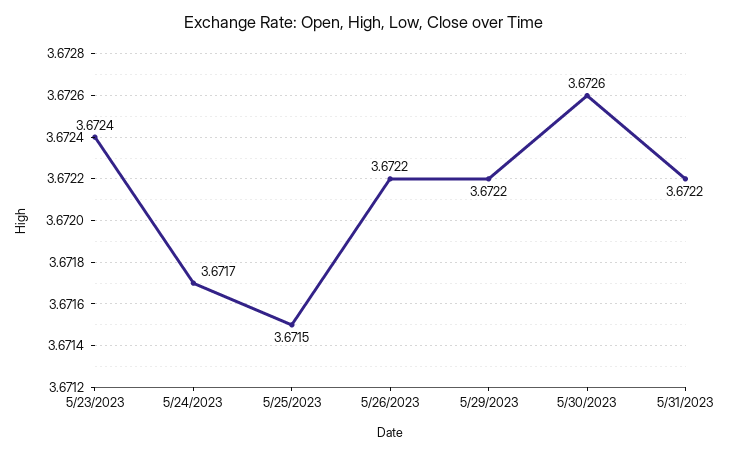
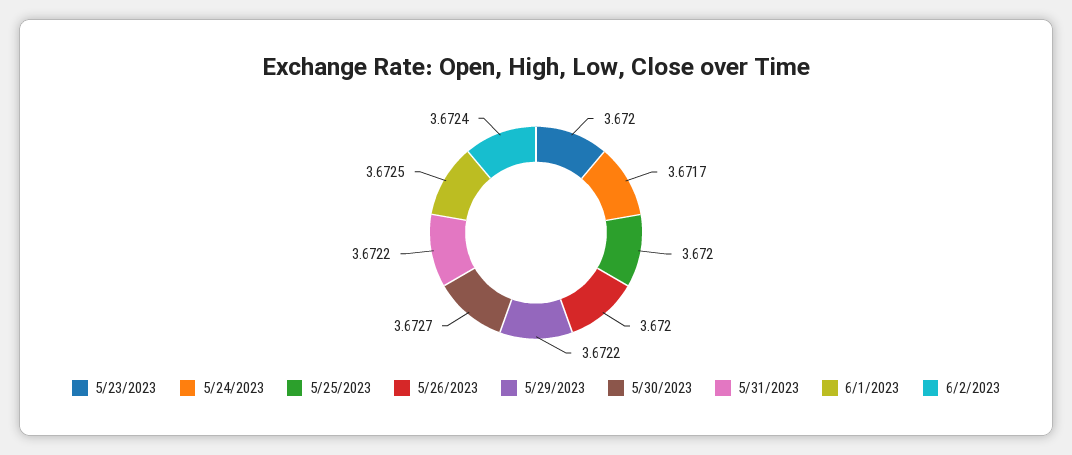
5/23/2023: 3.6724 -> 3.672
5/25/2023: 3.6715 -> 3.672
5/26/2023: 3.6722 -> 3.672
5/30/2023: 3.6726 -> 3.6727
6/1/2023: none -> 3.6725
6/2/2023: none -> 3.6724

